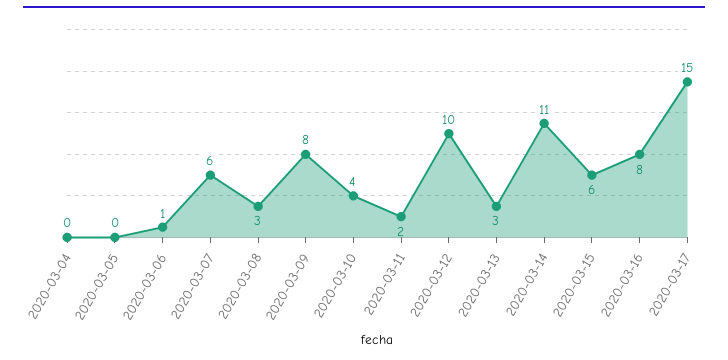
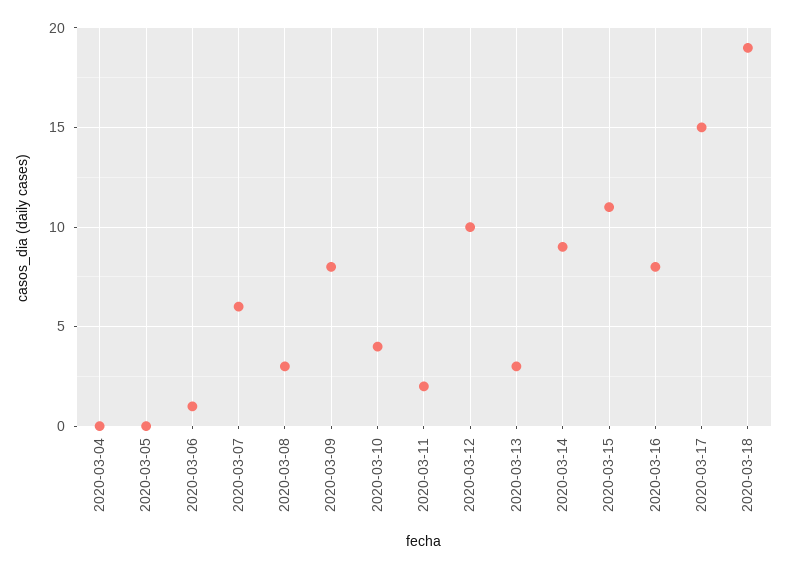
2020-03-14: 11 -> 9
2020-03-15: 6 -> 11
2020-03-18: none -> 19

